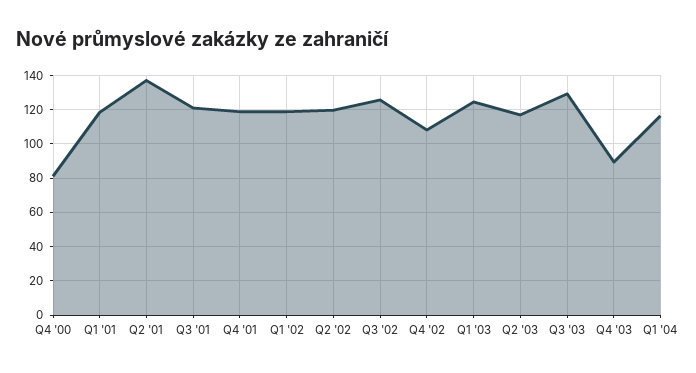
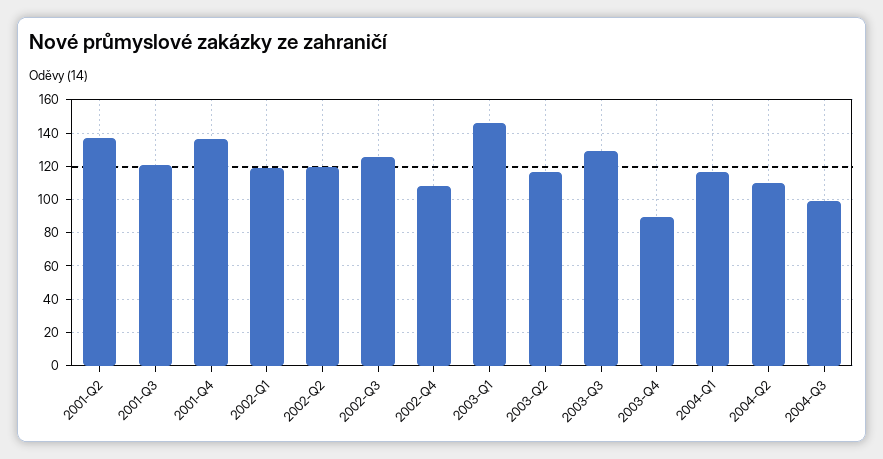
Q4 '00: 80 -> none
Q1 '01: 120 -> none
Q4 '01: 120 -> 135
Q1 '03: 125 -> 145
2004-Q2: none -> 110
2004-Q3: none -> 100

